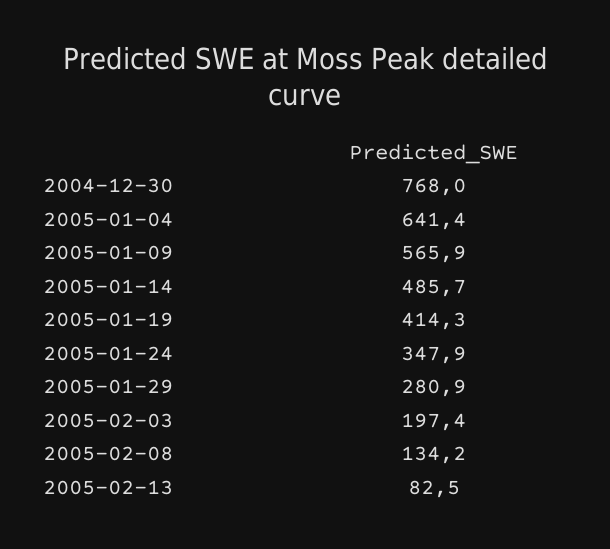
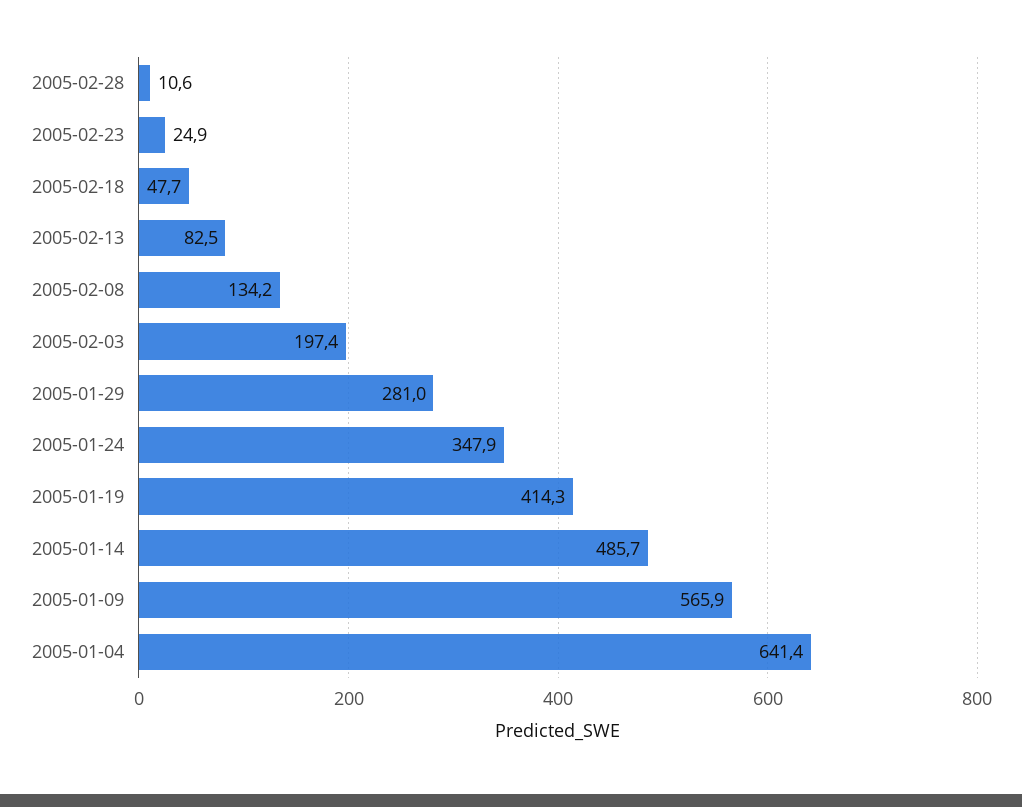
2004-12-30: 768 -> none
2005-01-29: 280.9 -> 281
2005-02-28: none -> 10.6
2005-02-23: none -> 24.9
2005-02-18: none -> 47.7

